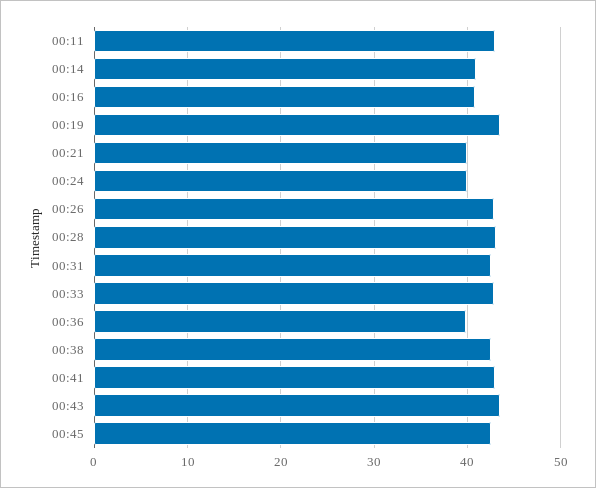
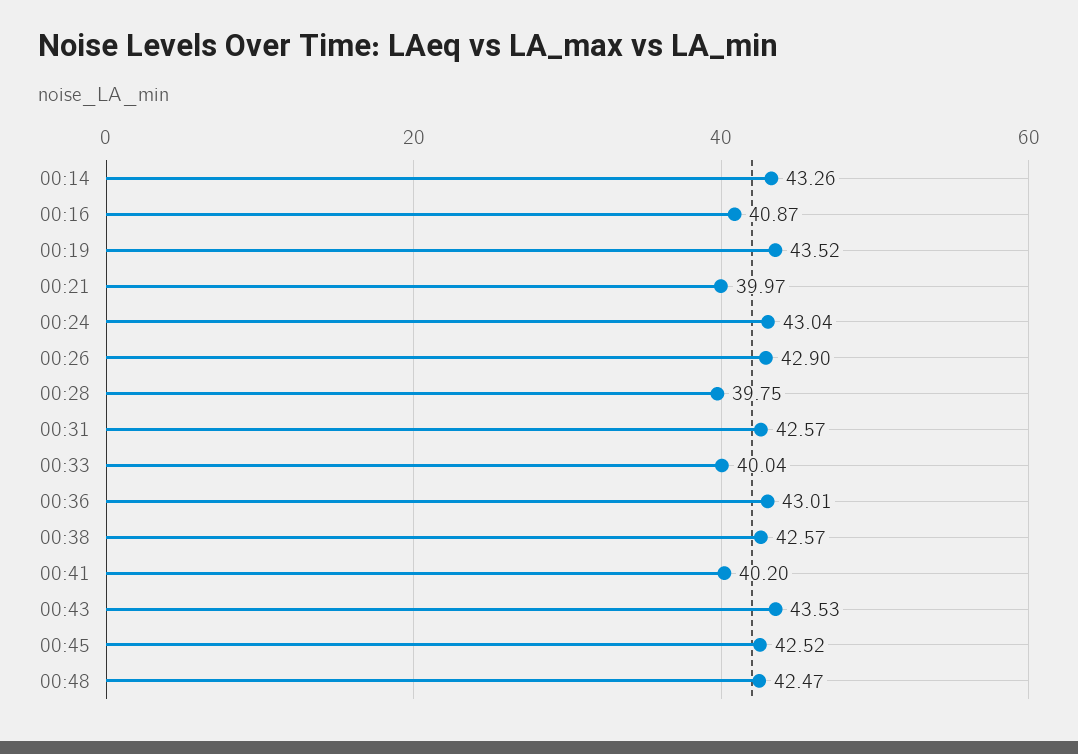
00:11: 43 -> none
00:14: 41 -> 43.26
00:24: 40 -> 43.04
00:28: 43 -> 39.75
00:33: 43 -> 40.04
00:36: 40 -> 43.01
00:41: 43 -> 40.2
00:48: none -> 42.47

